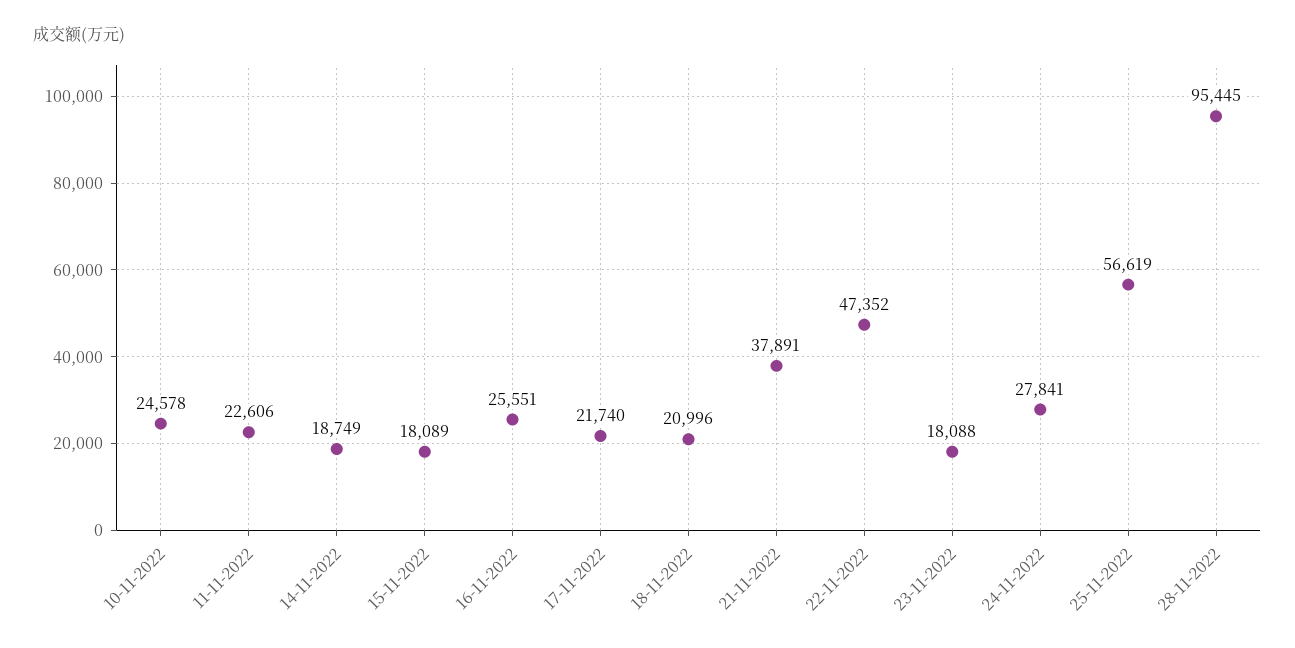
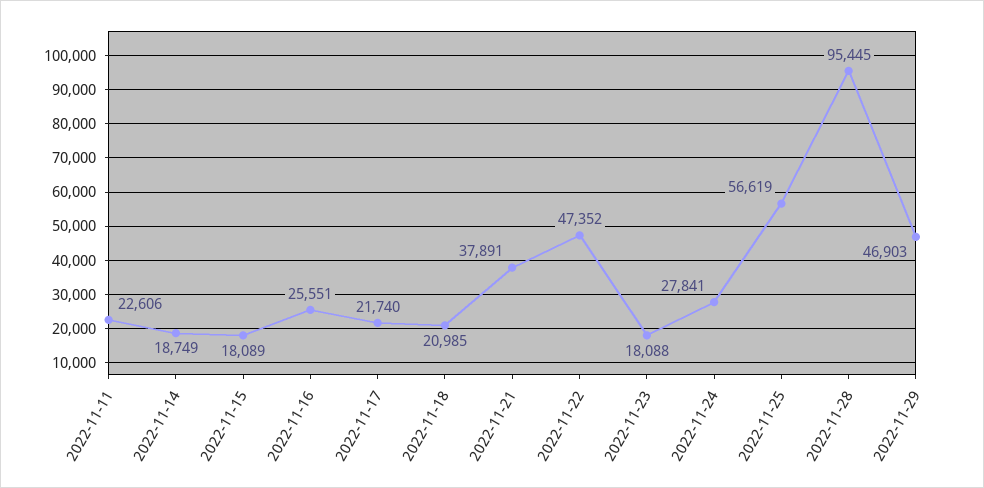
10-11-2022: 24578 -> none
18-11-2022: 20996 -> 20985
2022-11-29: none -> 46903

